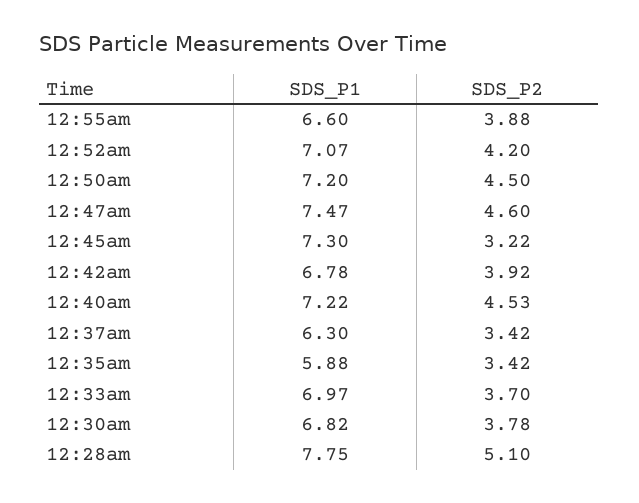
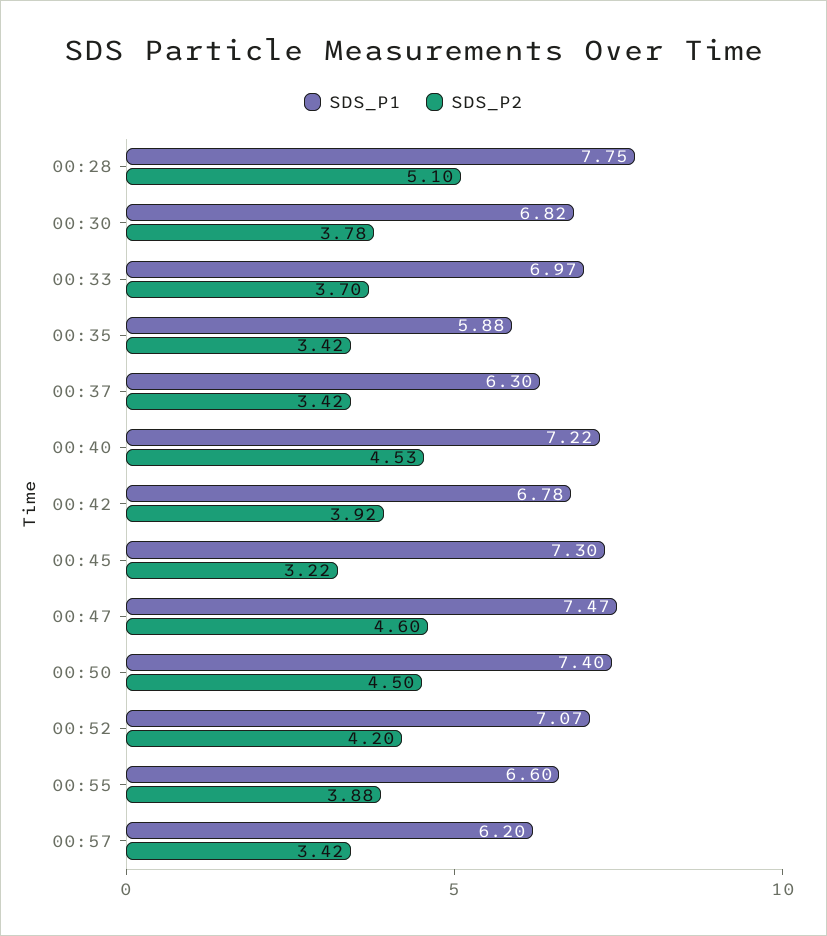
SDS_P1, 12:50am: 7.2 -> 7.4
SDS_P1, 00:57: none -> 6.2
SDS_P2, 00:57: none -> 3.42

